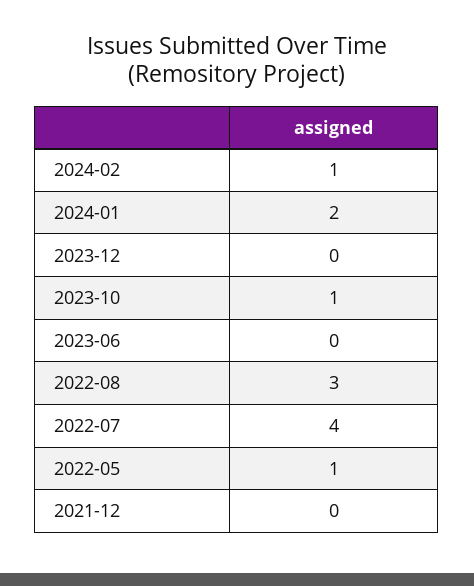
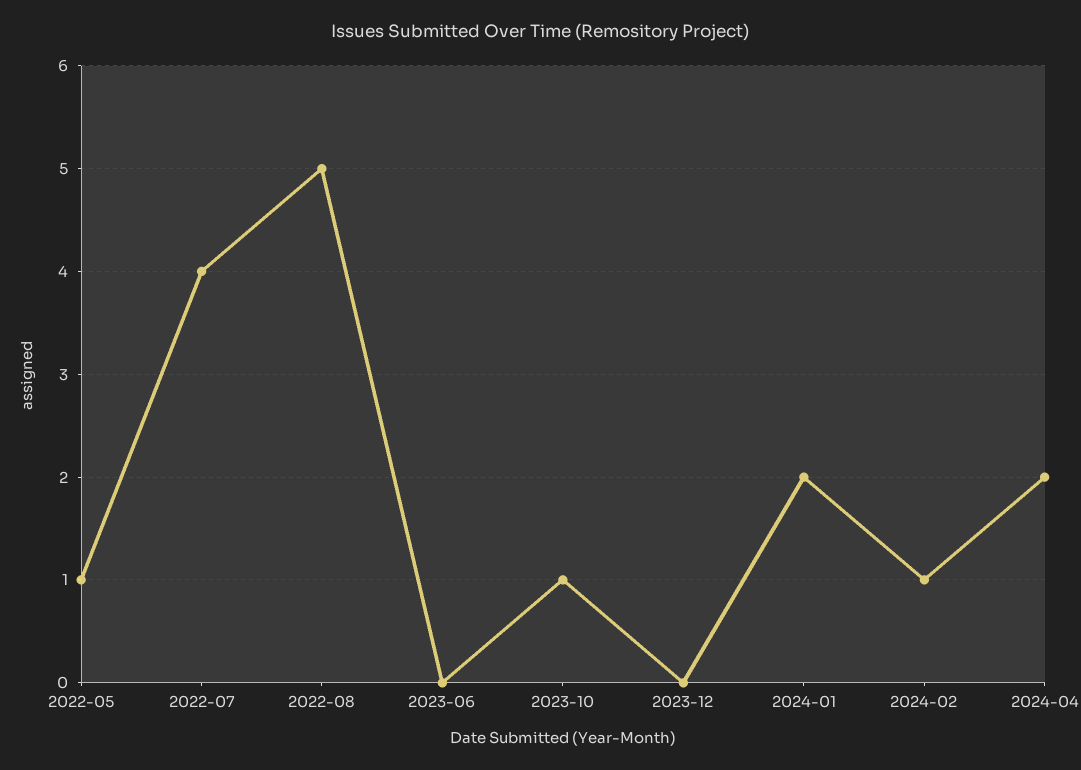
2022-08: 3 -> 5
2021-12: 0 -> none
2024-04: none -> 2

